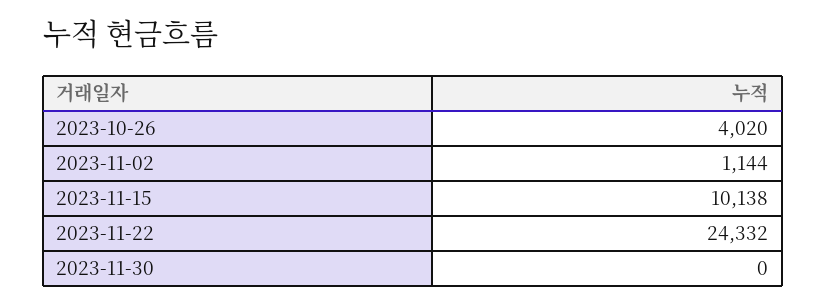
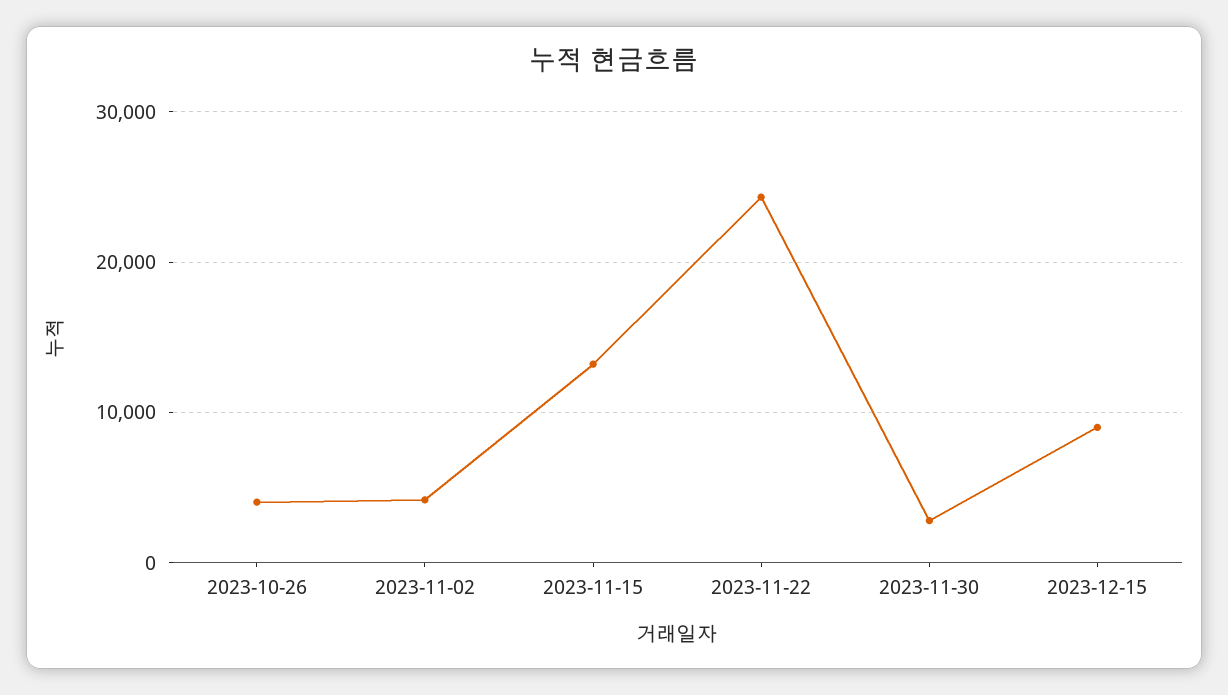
2023-11-02: 1144 -> 4000
2023-11-15: 10138 -> 13000
2023-11-30: 0 -> 3000
2023-12-15: none -> 9000

